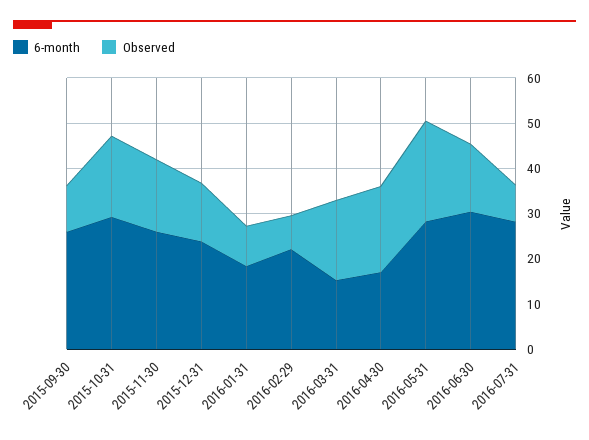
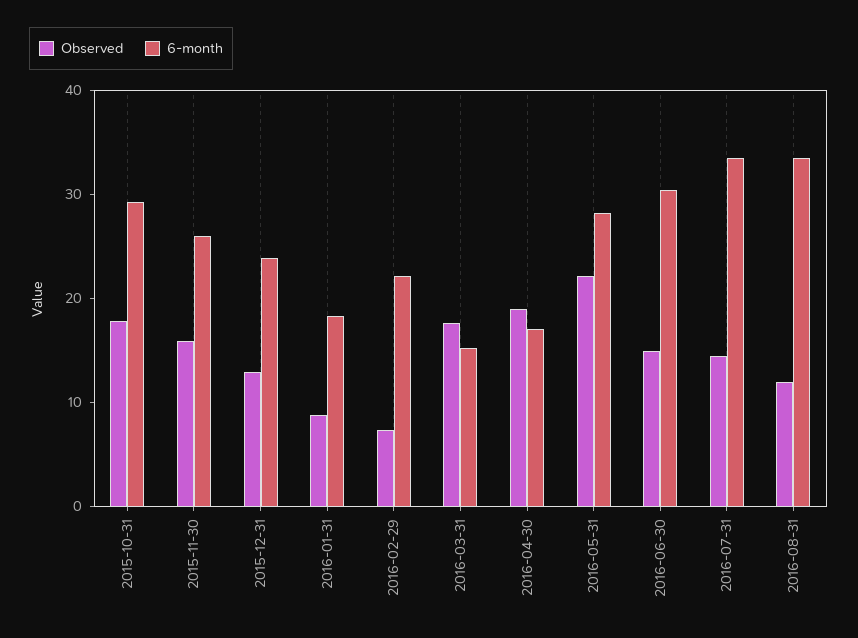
6-month, 2015-09-30: 26 -> none
Observed, 2015-09-30: 10 -> none
6-month, 2016-07-31: 28 -> 34
Observed, 2016-07-31: 8 -> 14
Observed, 2016-08-31: none -> 12
6-month, 2016-08-31: none -> 34

